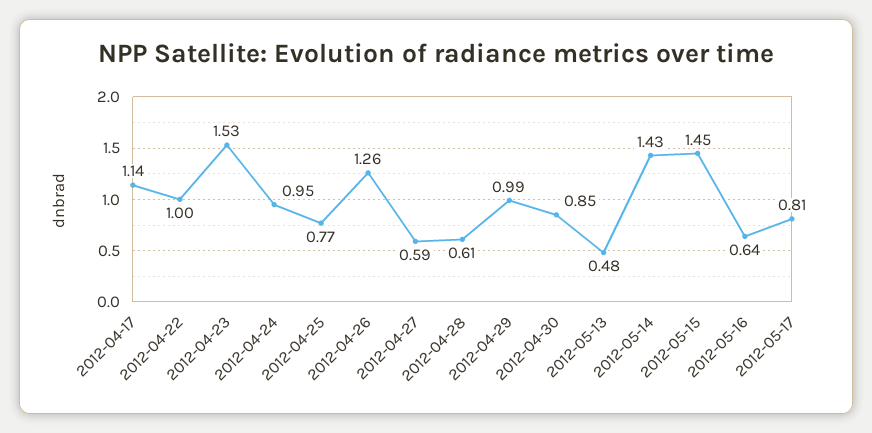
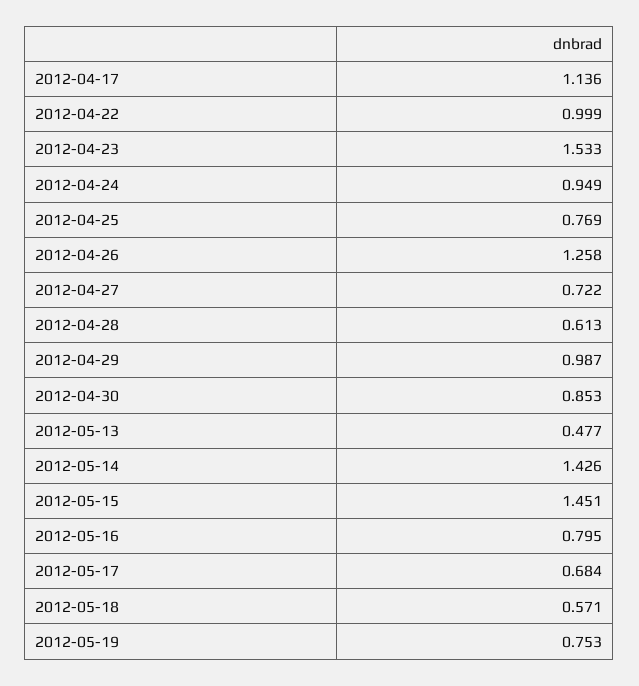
2012-04-27: 0.59 -> 0.722
2012-05-16: 0.64 -> 0.795
2012-05-17: 0.81 -> 0.684
2012-05-18: none -> 0.571
2012-05-19: none -> 0.753

